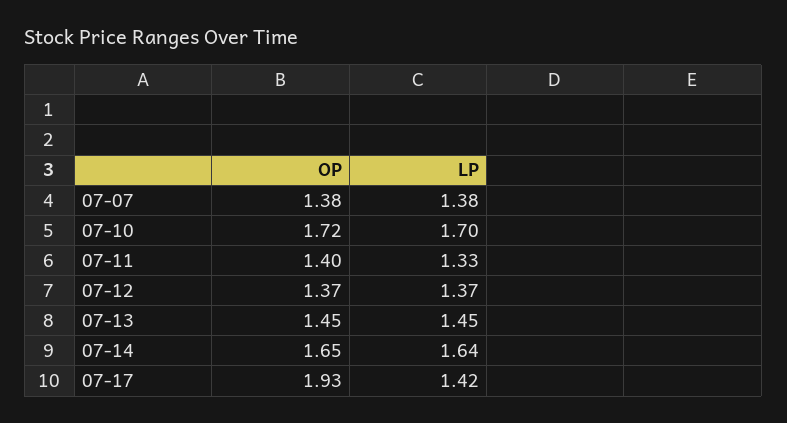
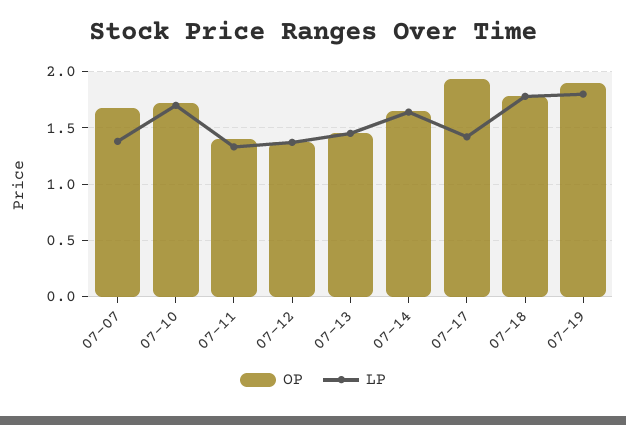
OP, 07-07: 1.38 -> 1.7
OP, 07-18: none -> 1.8
LP, 07-18: none -> 1.8
OP, 07-19: none -> 1.9
LP, 07-19: none -> 1.8

